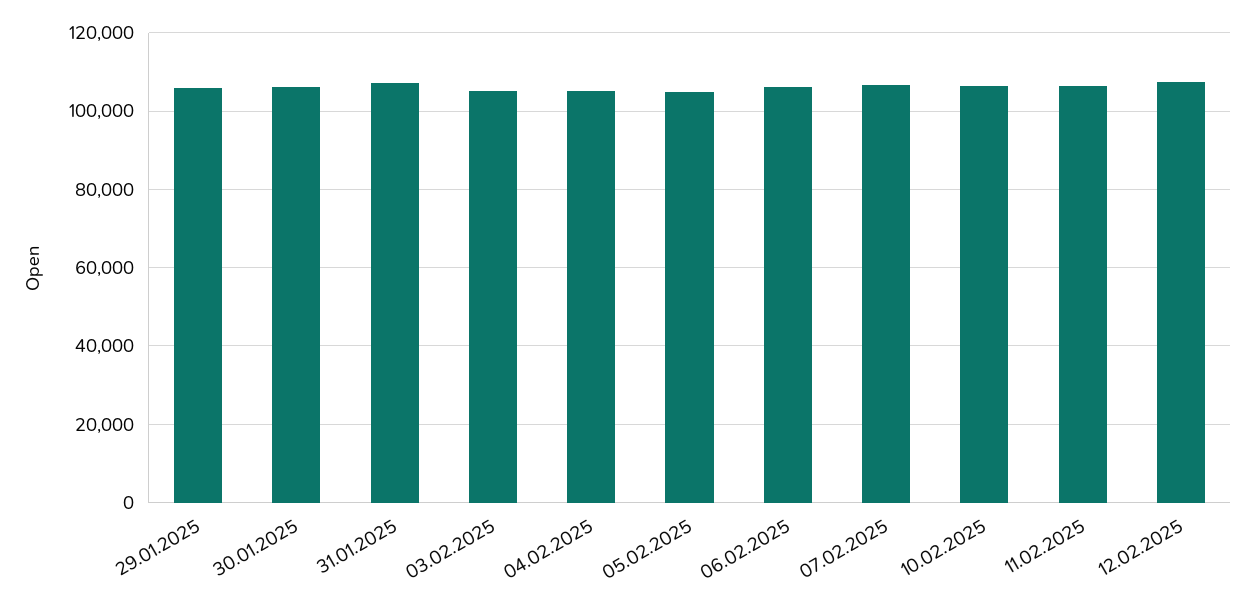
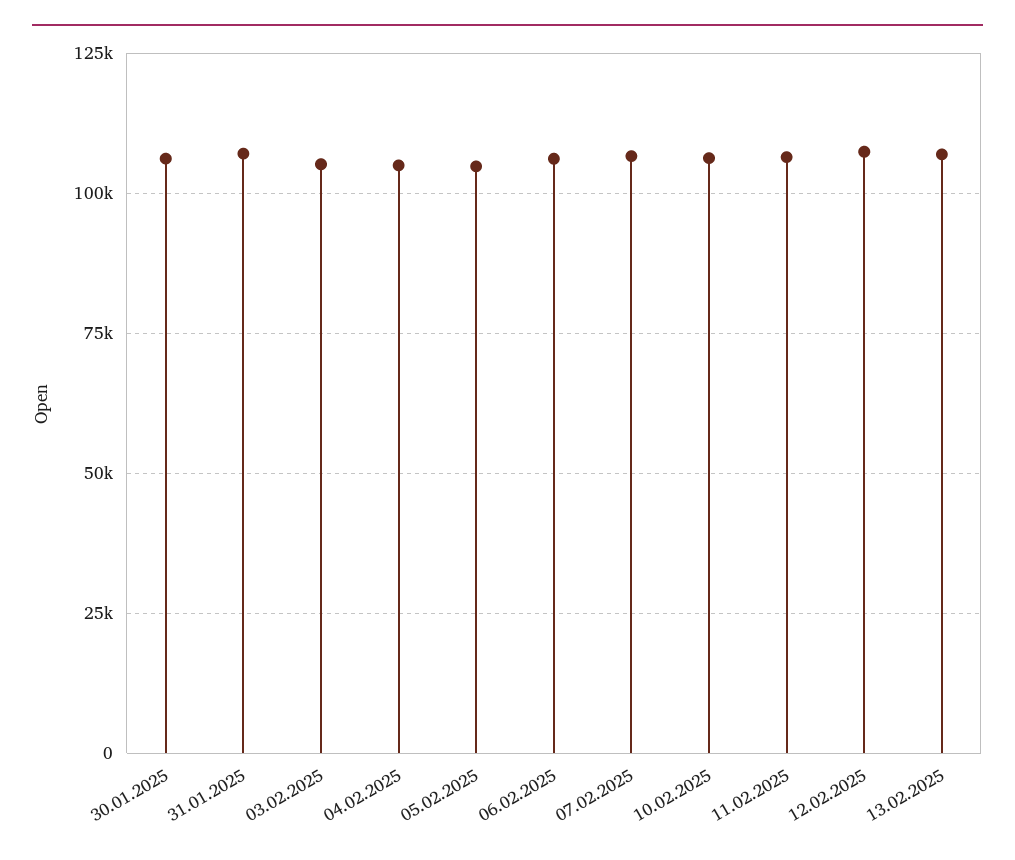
29.01.2025: 106000 -> none
13.02.2025: none -> 107500

